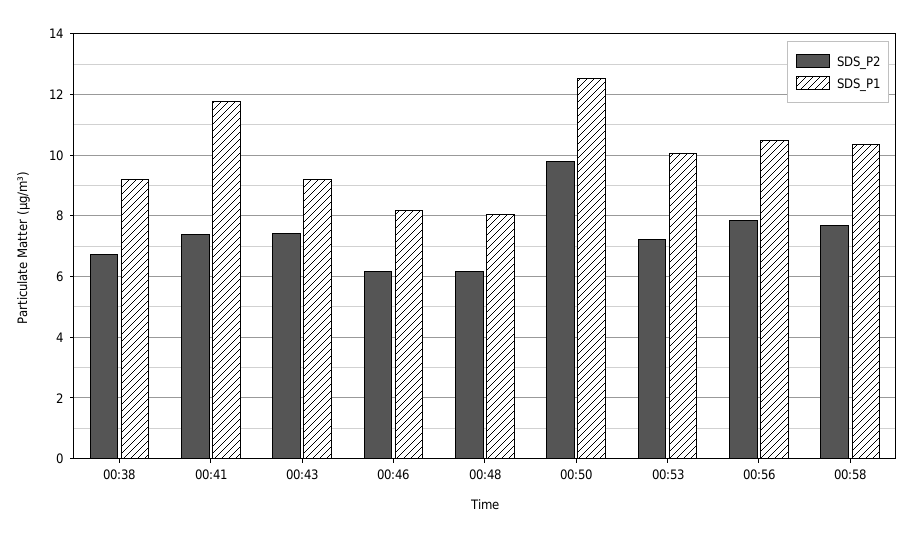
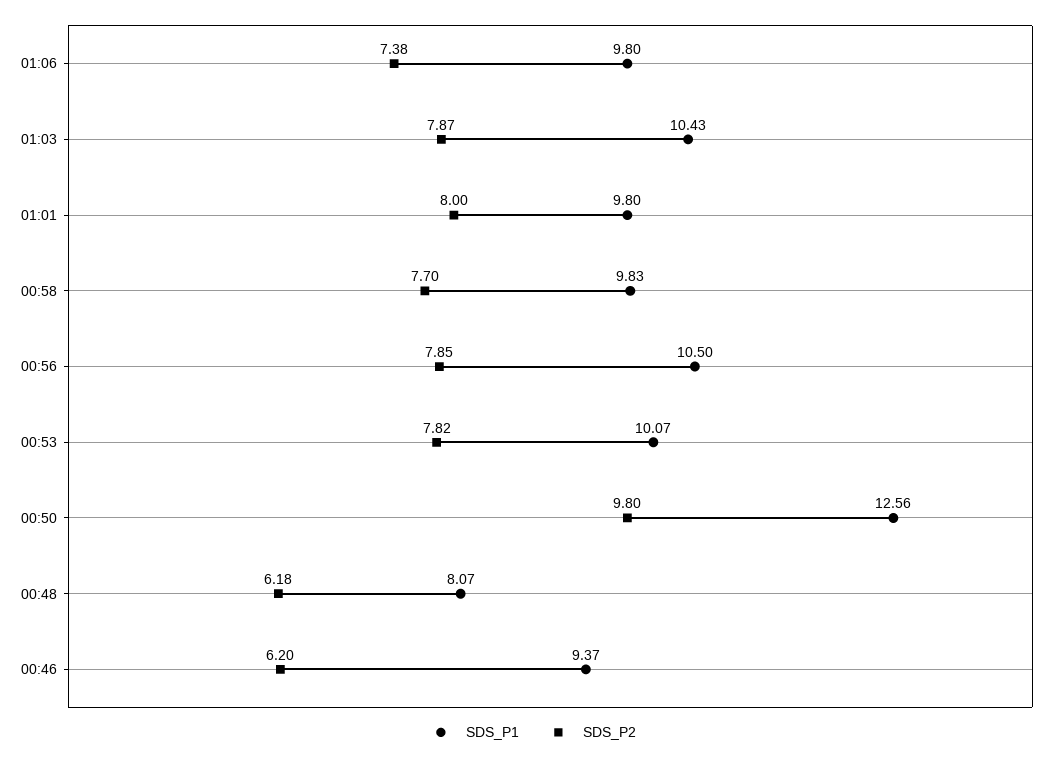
SDS_P2, 00:38: 6.8 -> none
SDS_P1, 00:38: 9.2 -> none
SDS_P2, 00:41: 7.4 -> none
SDS_P1, 00:41: 11.8 -> none
SDS_P2, 00:43: 7.4 -> none
SDS_P1, 00:43: 9.2 -> none
SDS_P1, 00:46: 8.2 -> 9.37
SDS_P2, 00:53: 7.2 -> 7.82
SDS_P1, 00:58: 10.4 -> 9.83
SDS_P1, 01:06: none -> 9.8
SDS_P2, 01:06: none -> 7.38
SDS_P1, 01:03: none -> 10.43
SDS_P2, 01:03: none -> 7.87
SDS_P1, 01:01: none -> 9.8
SDS_P2, 01:01: none -> 8

